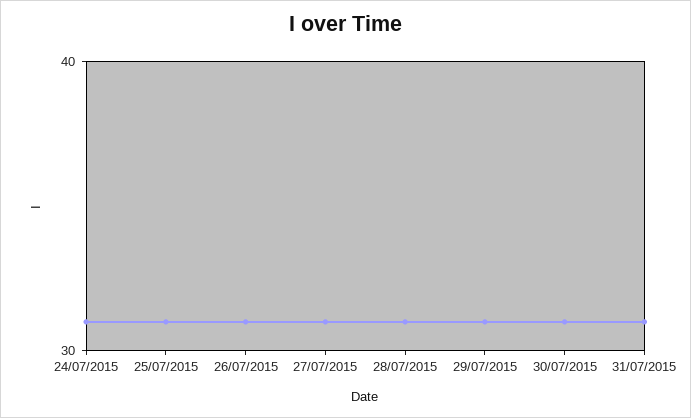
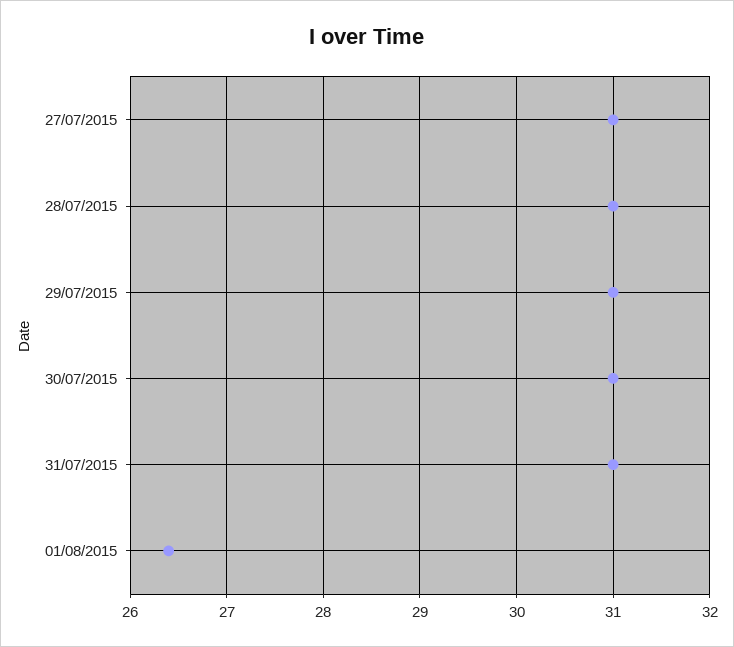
24/07/2015: 31 -> none
25/07/2015: 31 -> none
26/07/2015: 31 -> none
01/08/2015: none -> 26.4

